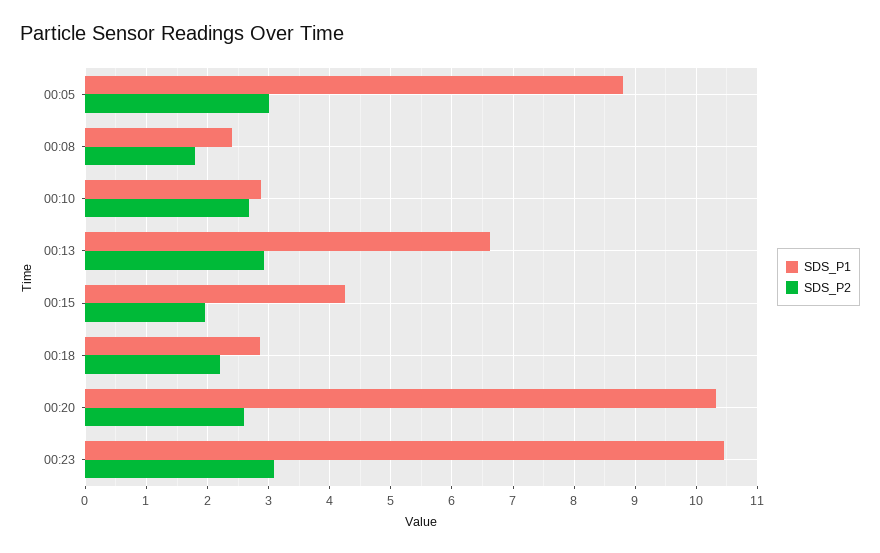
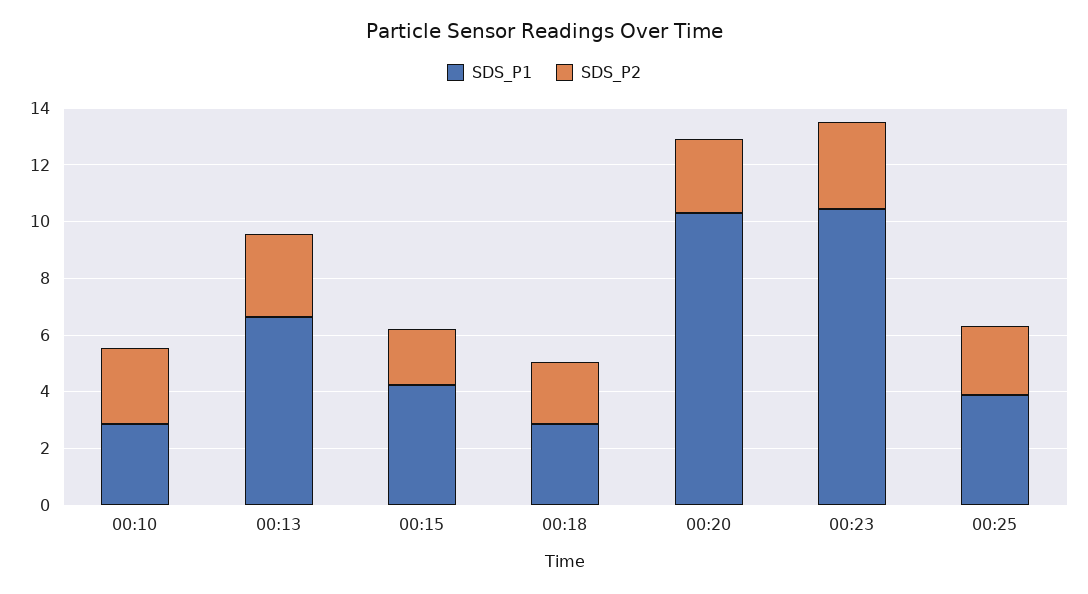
SDS_P1, 00:05: 8.8 -> none
SDS_P2, 00:05: 3 -> none
SDS_P1, 00:08: 2.4 -> none
SDS_P2, 00:08: 1.8 -> none
SDS_P1, 00:25: none -> 4
SDS_P2, 00:25: none -> 2.5

